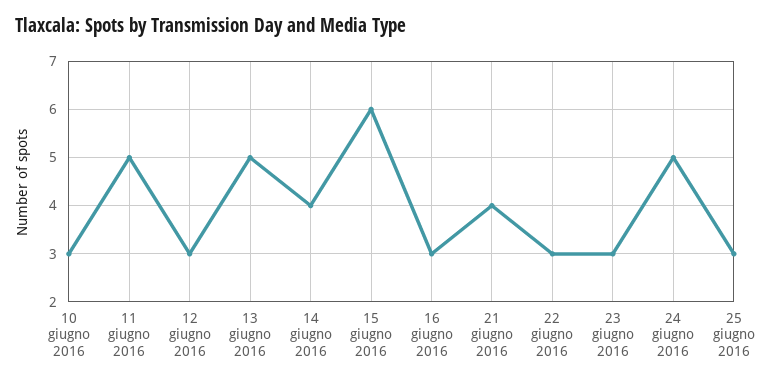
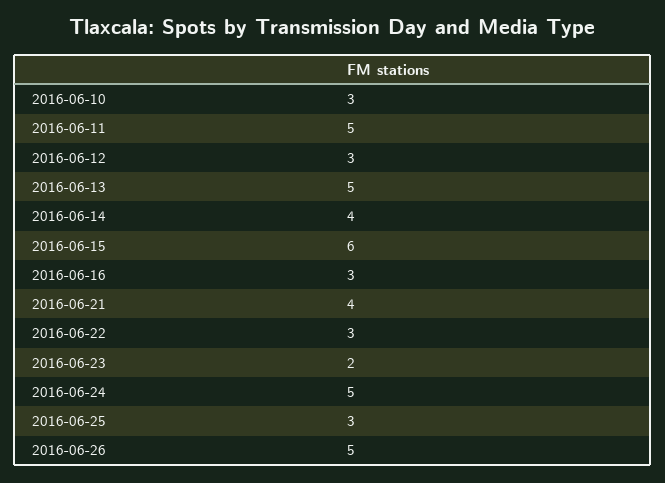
23 giugno 2016: 3 -> 2
2016-06-26: none -> 5

